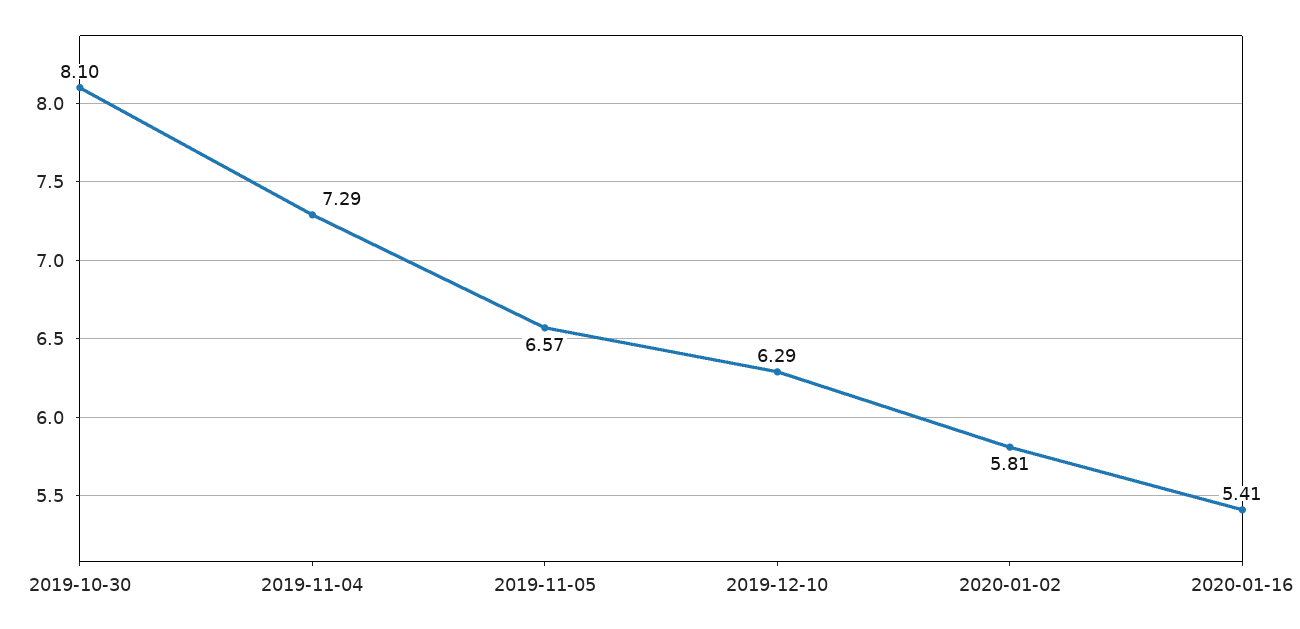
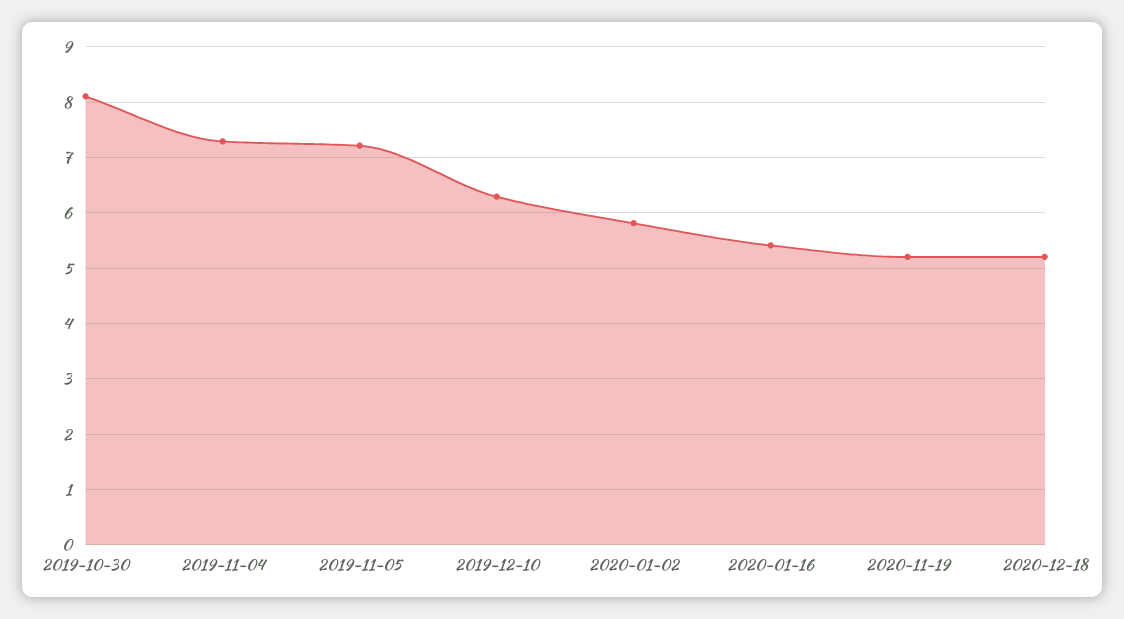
2019-11-05: 6.57 -> 7.2
2020-11-19: none -> 5.2
2020-12-18: none -> 5.2

